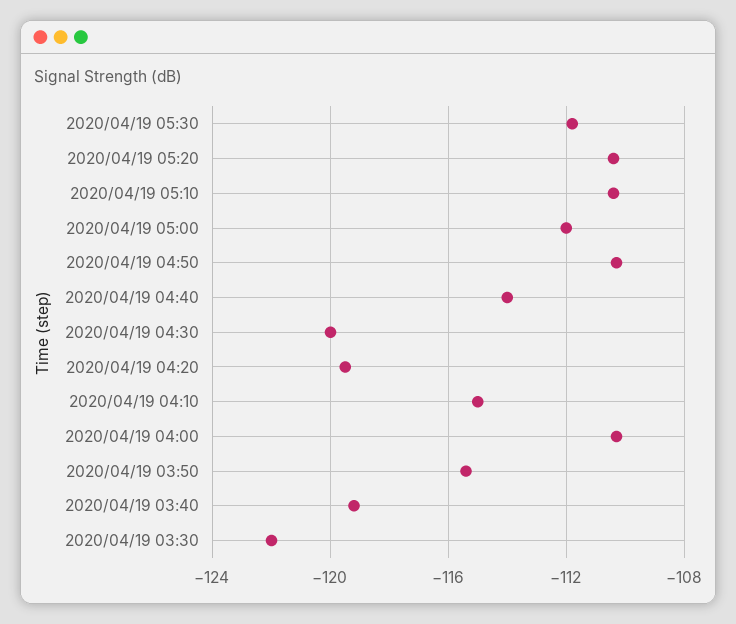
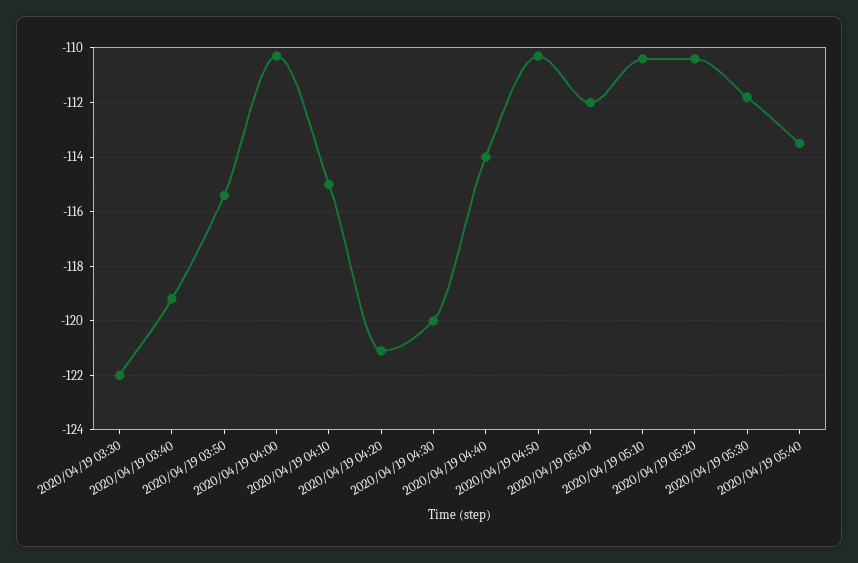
2020/04/19 04:20: -119.5 -> -121
2020/04/19 05:40: none -> -113.5

